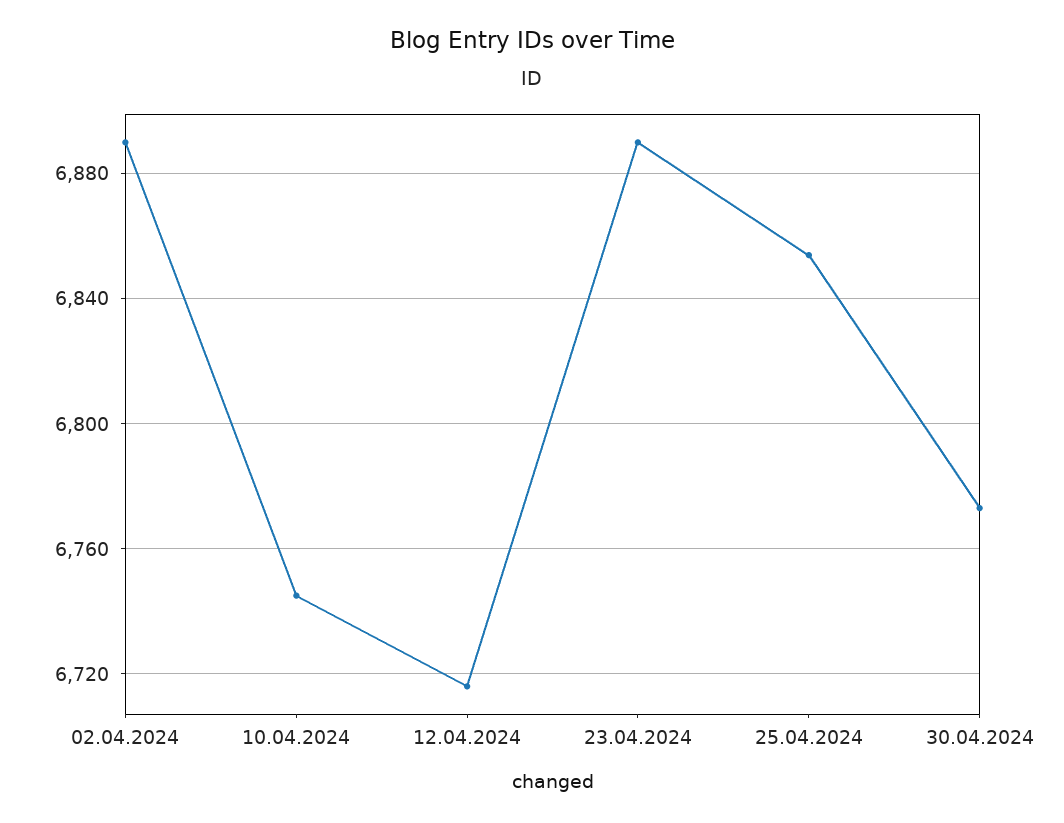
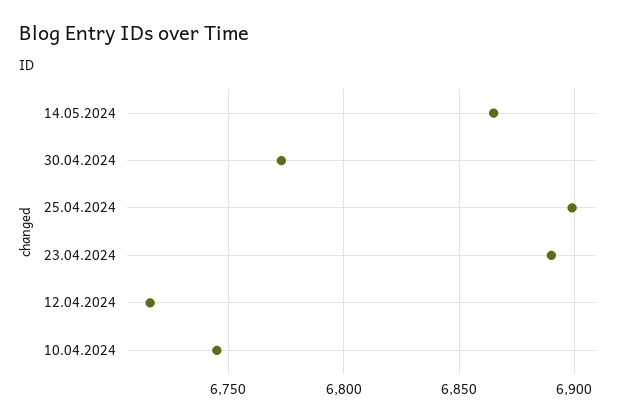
02.04.2024: 6890 -> none
25.04.2024: 6855 -> 6900
14.05.2024: none -> 6865

